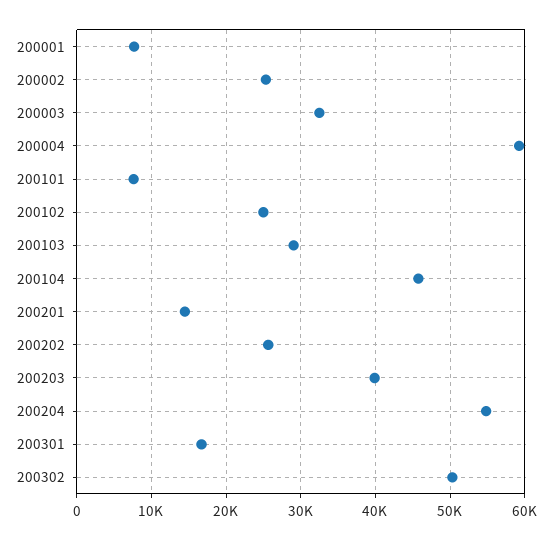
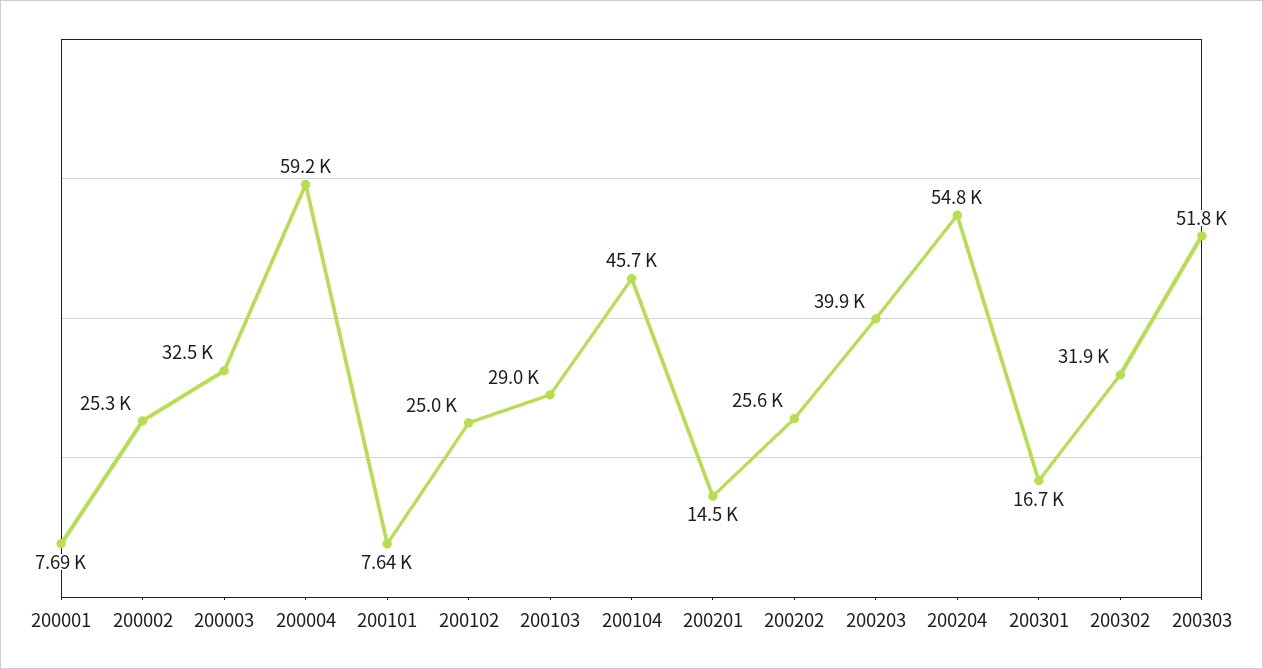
200302: 50000 -> 31900
200303: none -> 51800

